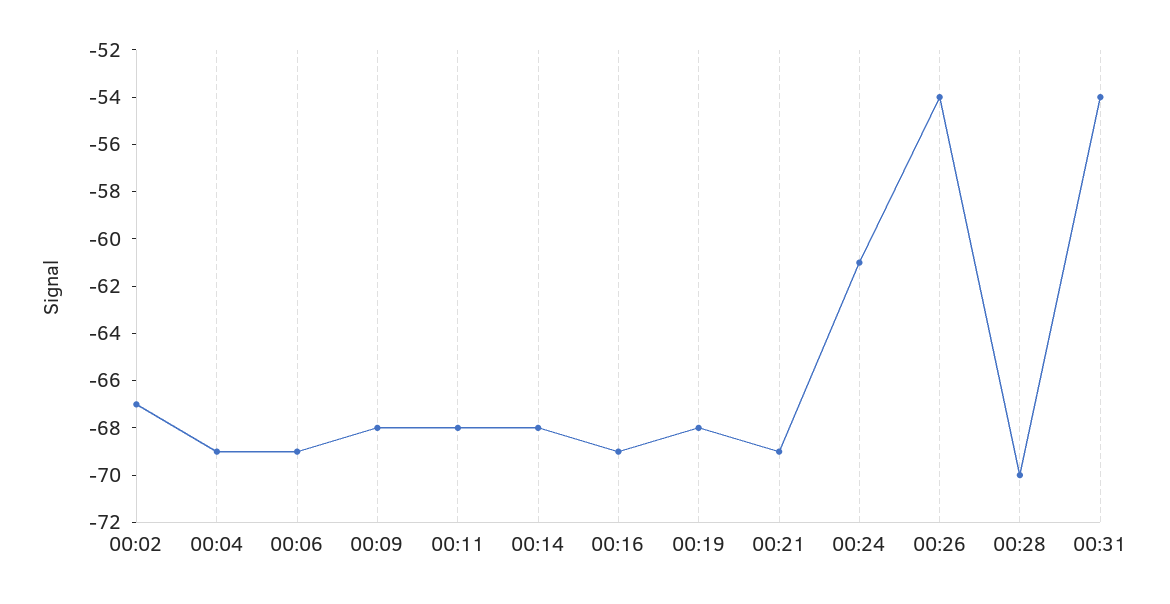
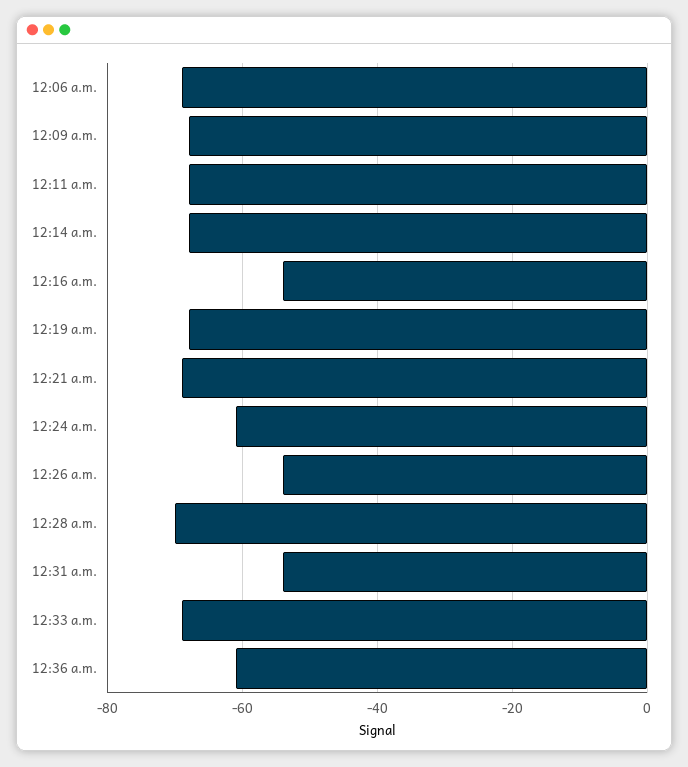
00:02: -67 -> none
00:04: -69 -> none
00:16: -69 -> -55
12:33 a.m.: none -> -70
12:36 a.m.: none -> -60

